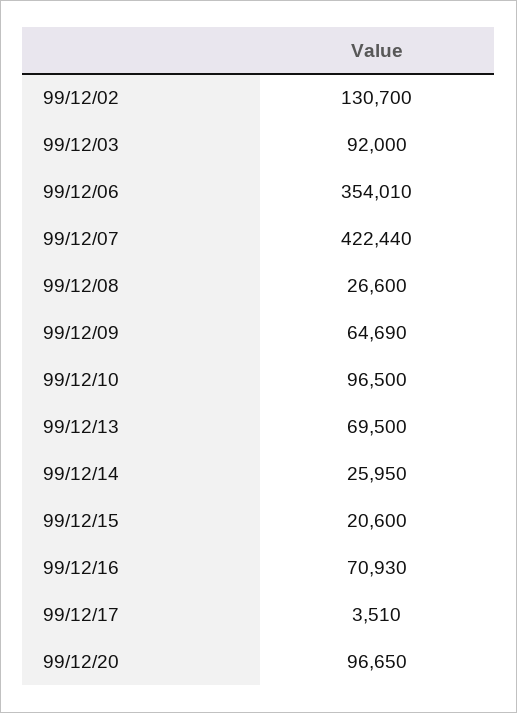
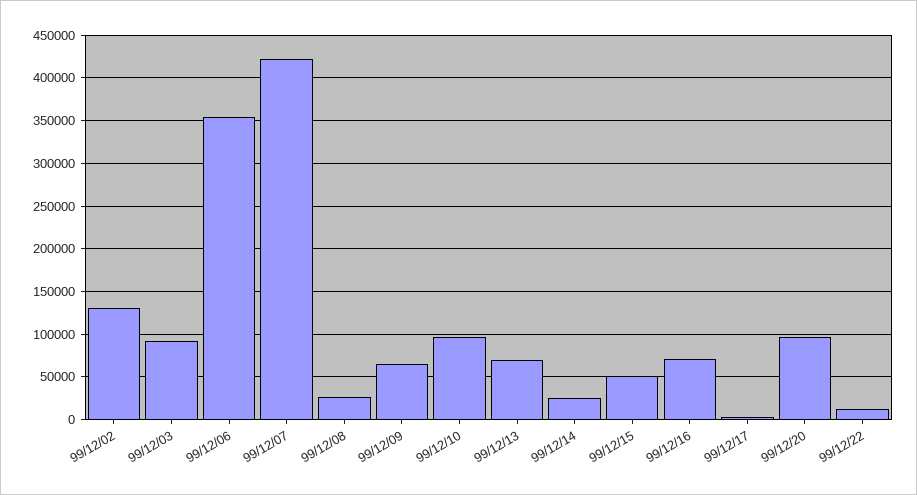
99/12/15: 20600 -> 50000
99/12/22: none -> 10000

